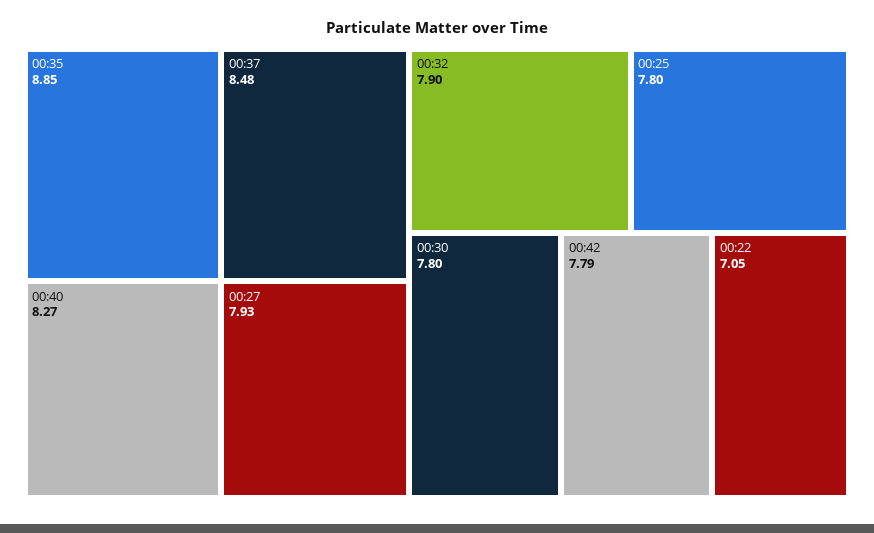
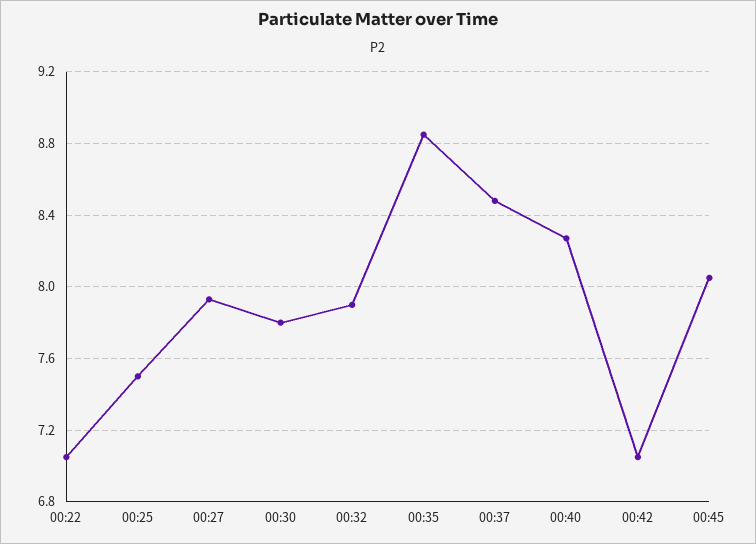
00:25: 7.8 -> 7.5
00:42: 7.79 -> 7.05
00:45: none -> 8.05

